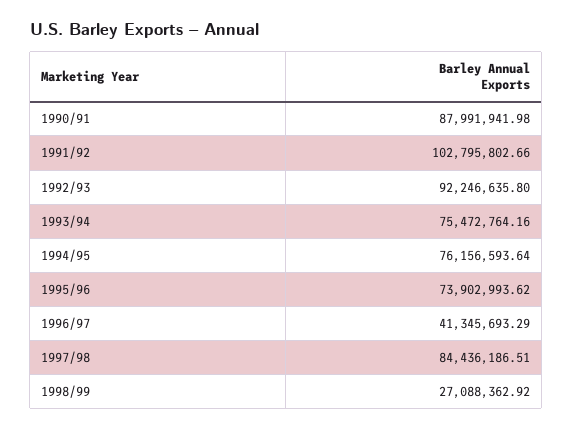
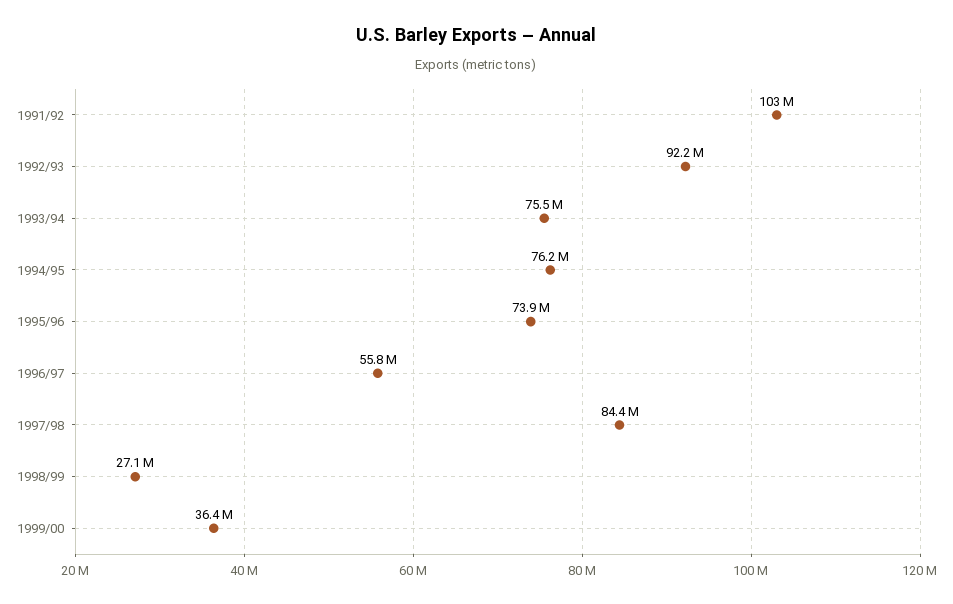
1990/91: 87991941.98 -> none
1996/97: 41345693.29 -> 55800000
1999/00: none -> 36400000

